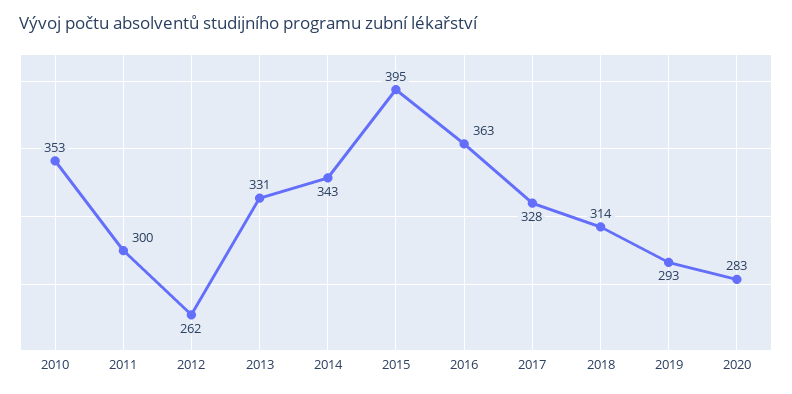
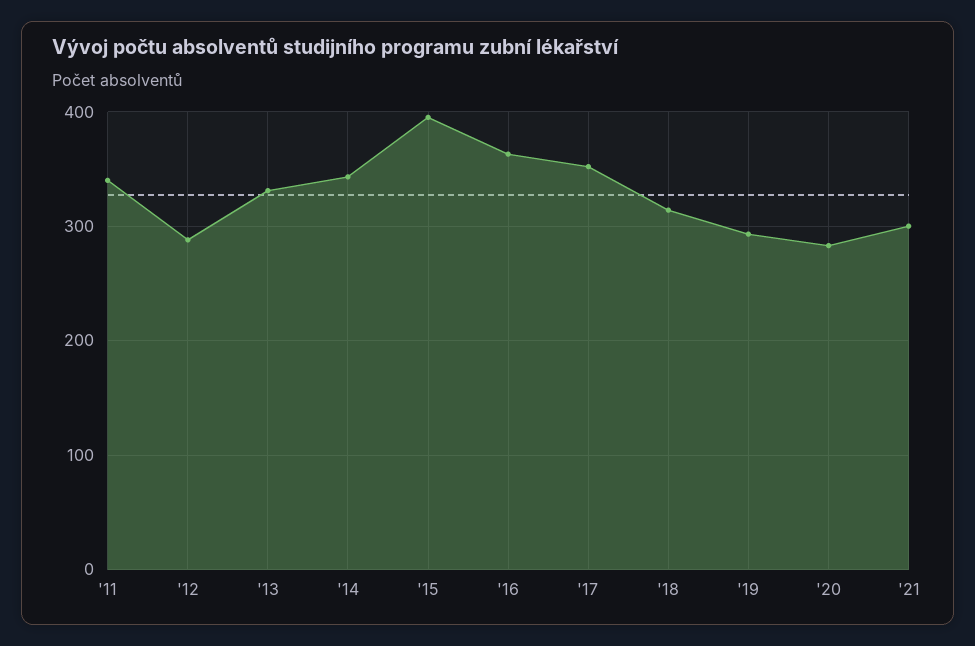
2010: 353 -> none
2011: 300 -> 340
2012: 262 -> 290
2017: 328 -> 350
'21: none -> 300

